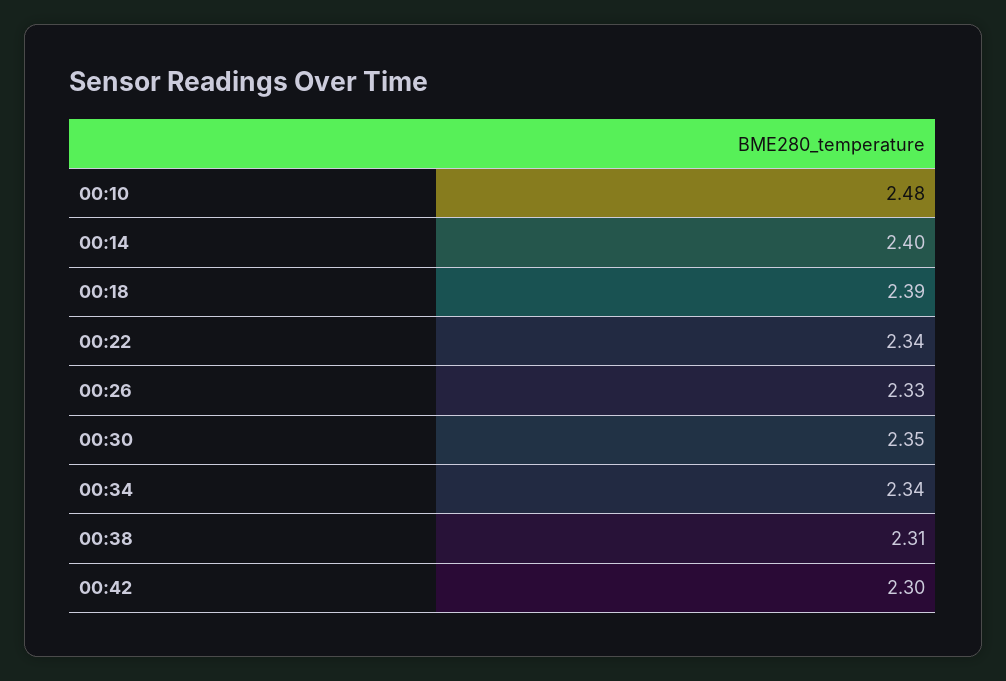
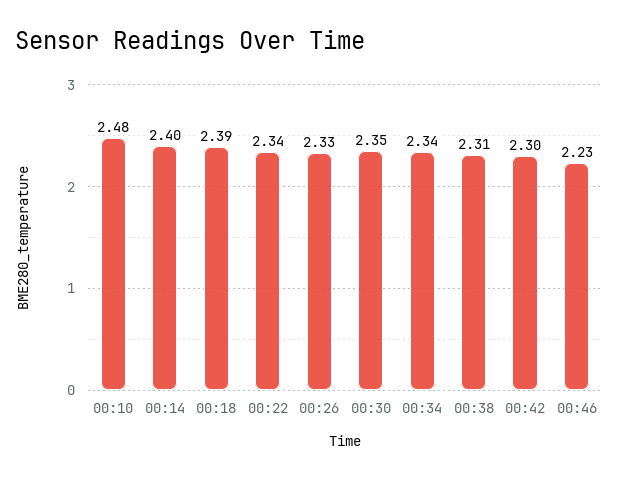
00:46: none -> 2.23

